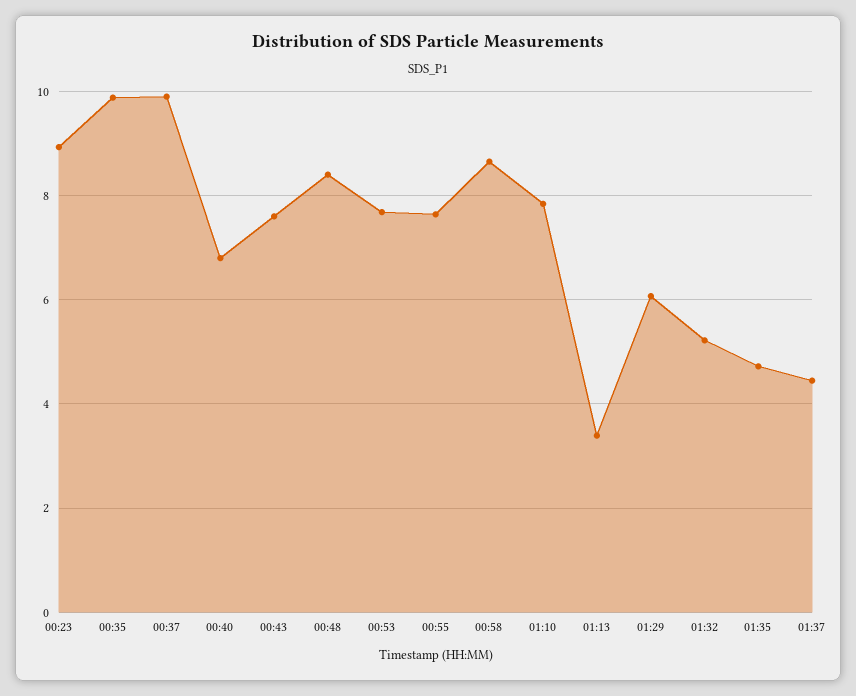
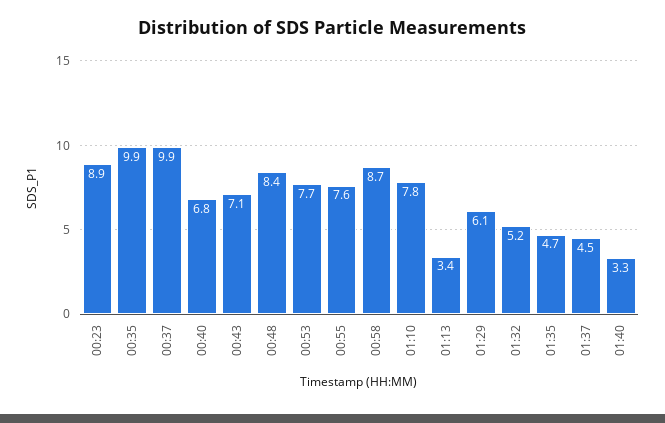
00:43: 7.6 -> 7.1
01:40: none -> 3.3

